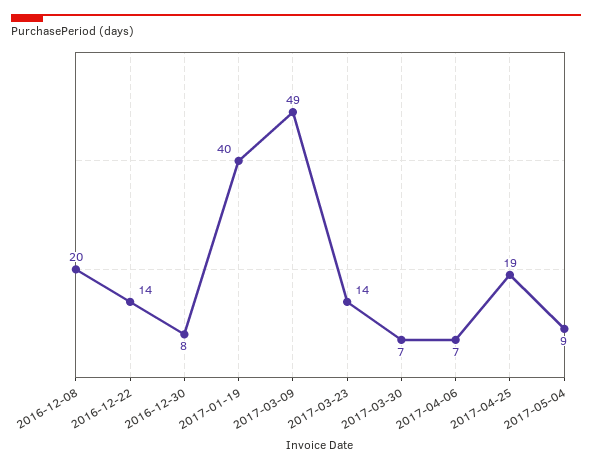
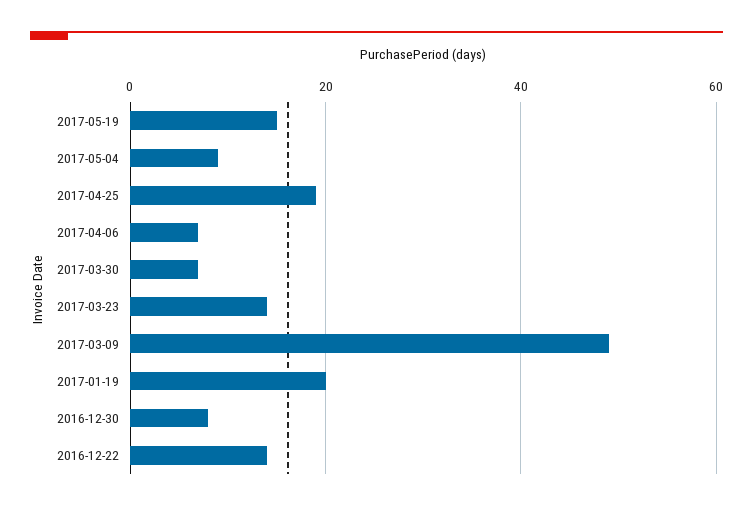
2016-12-08: 20 -> none
2017-01-19: 40 -> 20
2017-05-19: none -> 15

